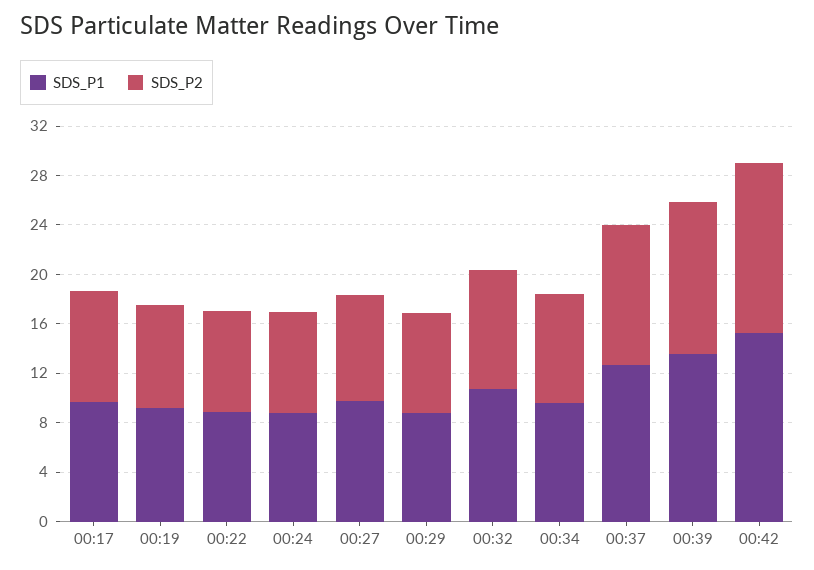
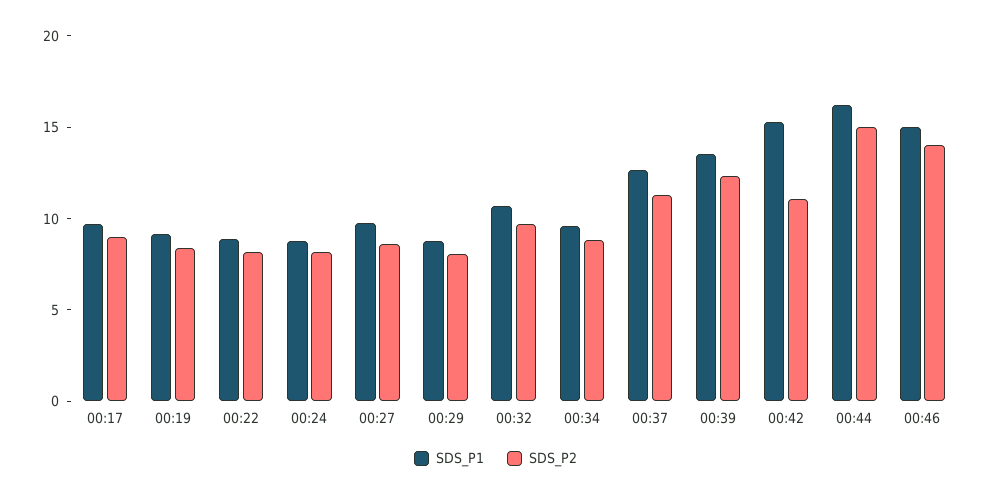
SDS_P2, 00:42: 14 -> 11
SDS_P1, 00:44: none -> 16
SDS_P2, 00:44: none -> 15
SDS_P1, 00:46: none -> 15
SDS_P2, 00:46: none -> 14

